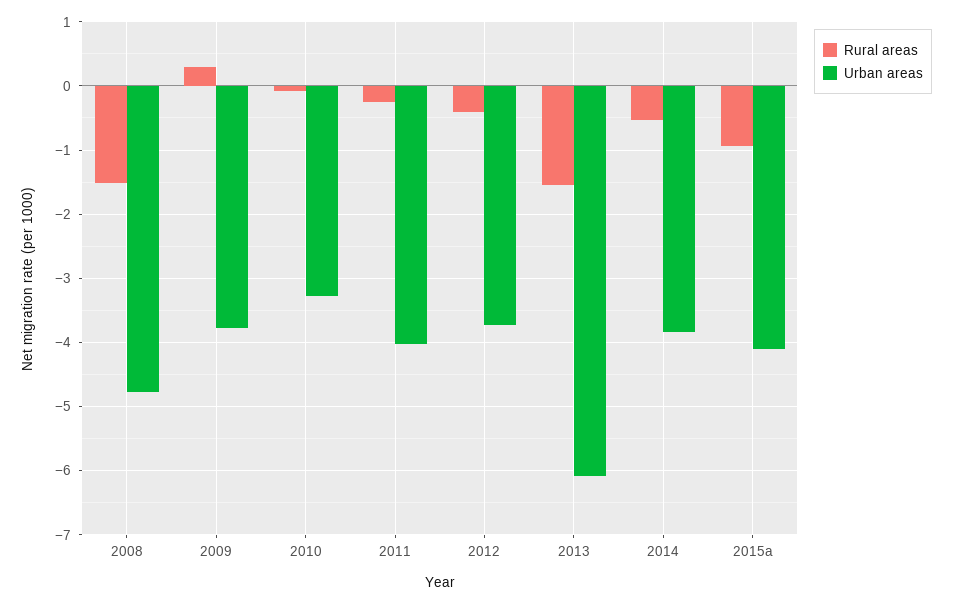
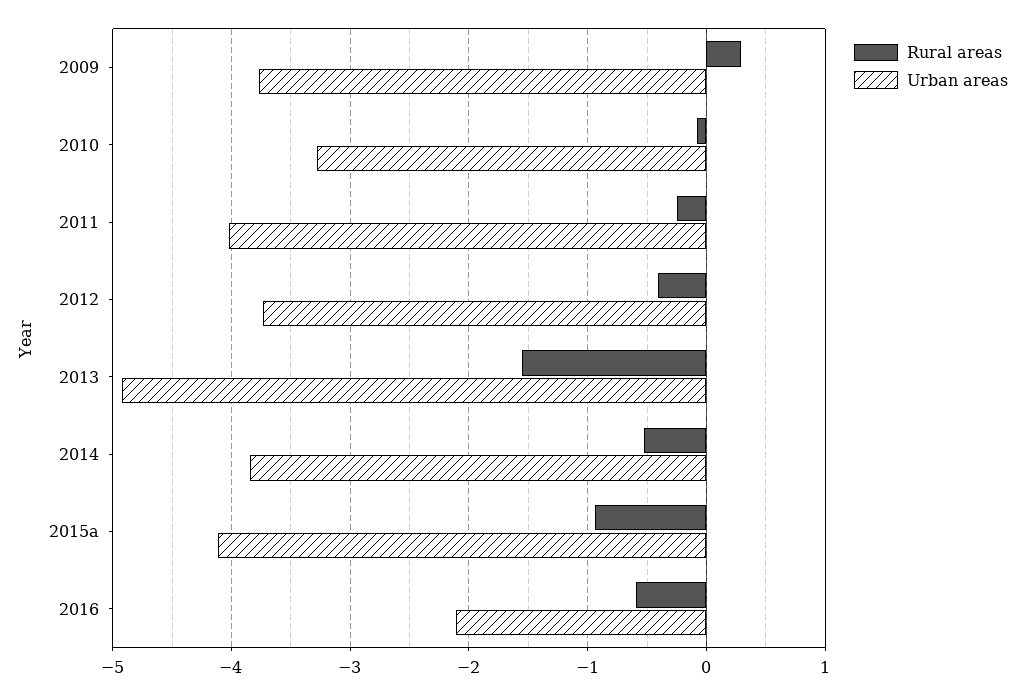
Rural areas, 2008: -1.5 -> none
Urban areas, 2008: -4.8 -> none
Urban areas, 2013: -6.1 -> -4.9
Rural areas, 2016: none -> -0.6
Urban areas, 2016: none -> -2.1

